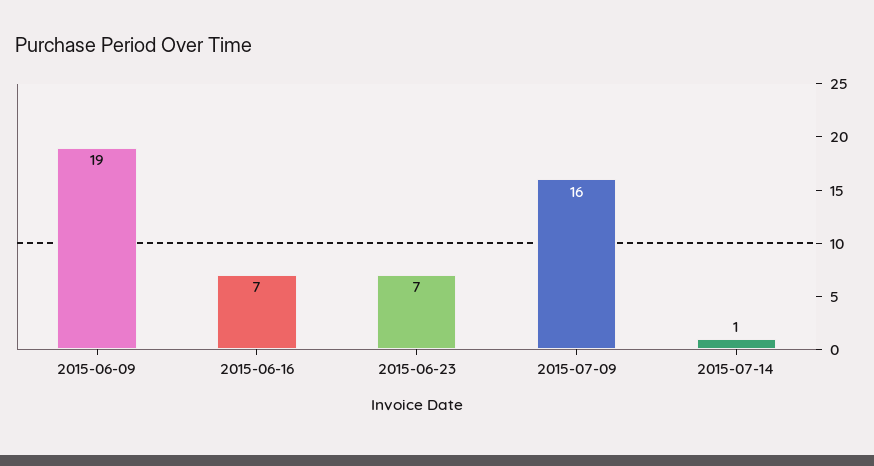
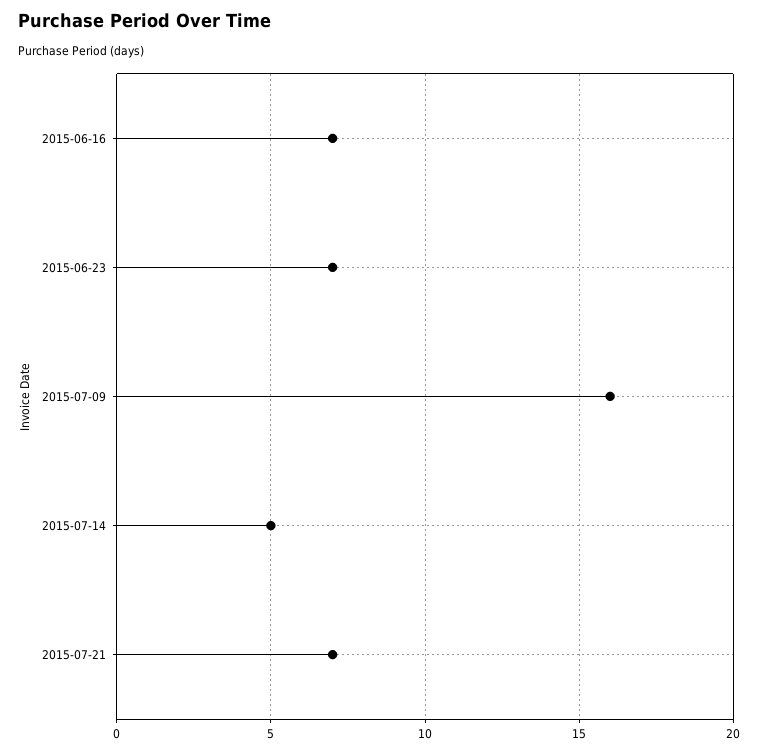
2015-06-09: 19 -> none
2015-07-14: 1 -> 5
2015-07-21: none -> 7

